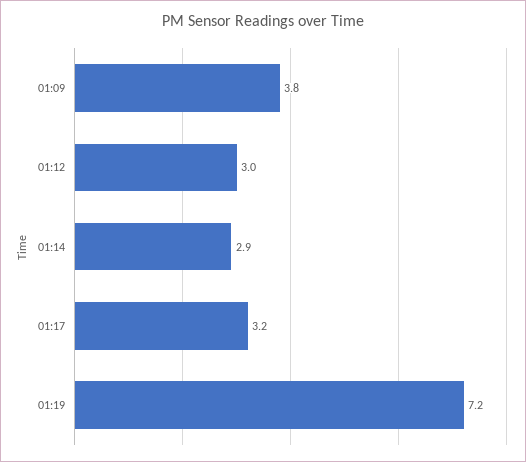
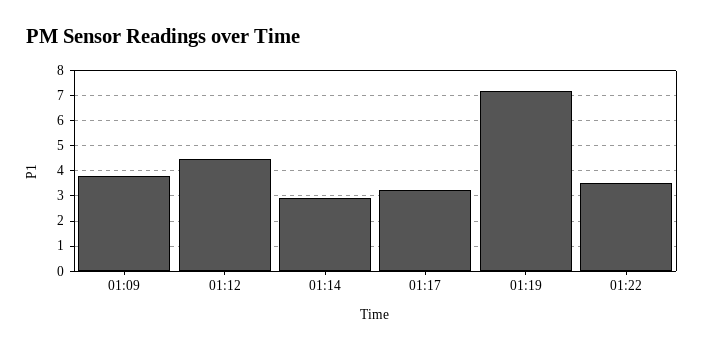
01:12: 3 -> 4.5
01:22: none -> 3.5

